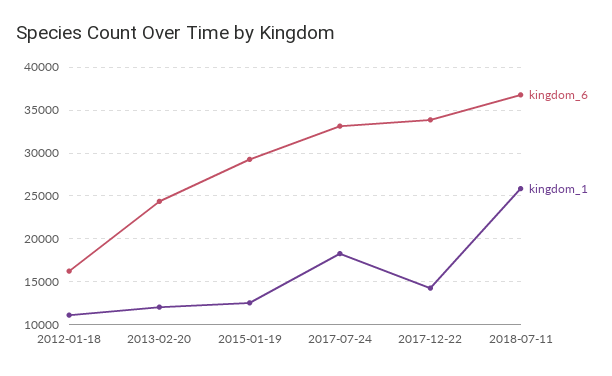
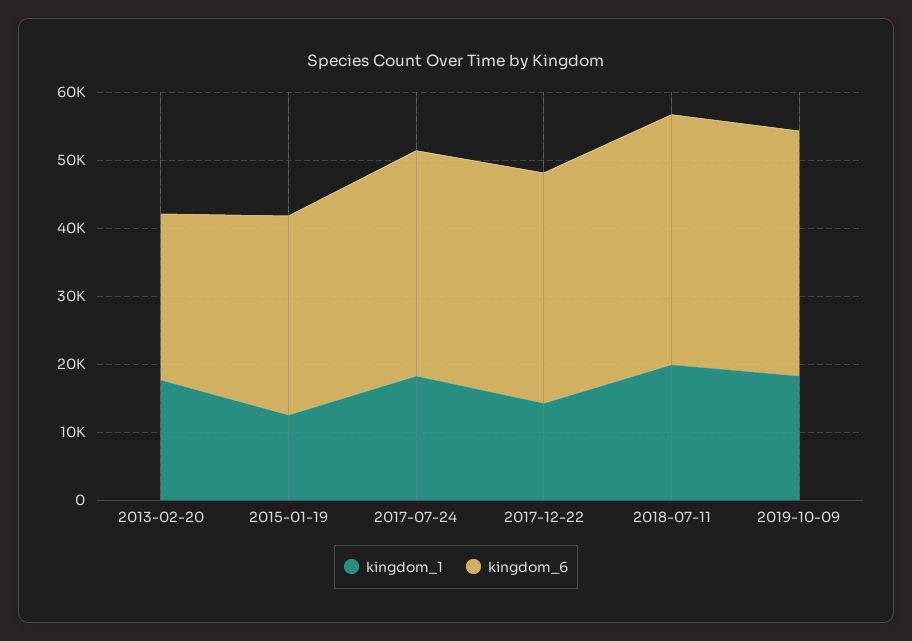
kingdom_6, 2012-01-18: 16000 -> none
kingdom_1, 2012-01-18: 11000 -> none
kingdom_1, 2013-02-20: 12000 -> 18000
kingdom_1, 2018-07-11: 26000 -> 20000
kingdom_1, 2019-10-09: none -> 18000
kingdom_6, 2019-10-09: none -> 36000

